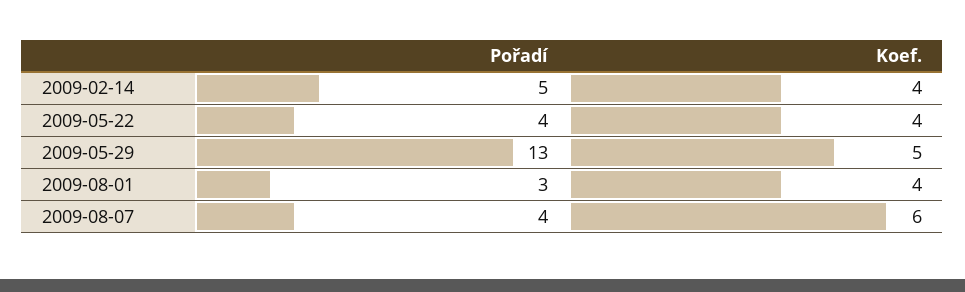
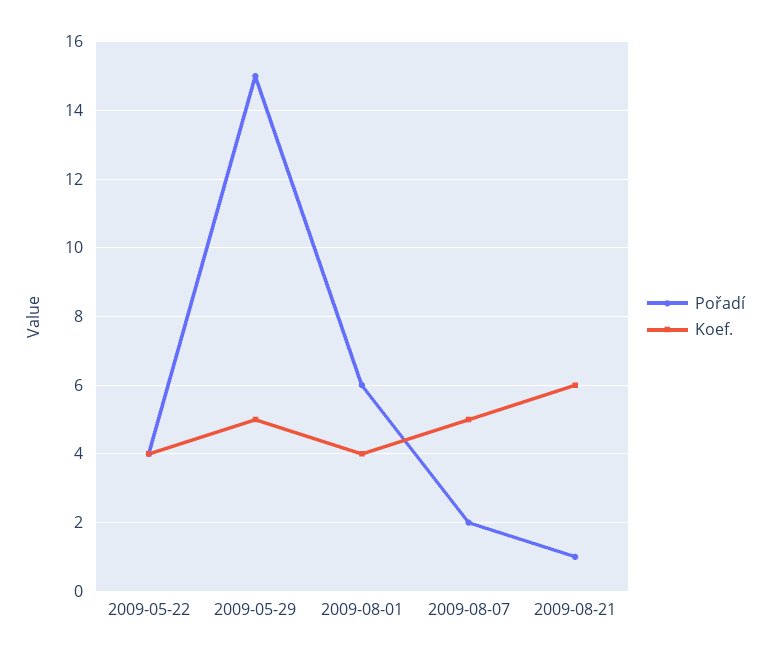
Pořadí, 2009-02-14: 5 -> none
Koef., 2009-02-14: 4 -> none
Pořadí, 2009-05-29: 13 -> 15
Pořadí, 2009-08-01: 3 -> 6
Pořadí, 2009-08-07: 4 -> 2
Koef., 2009-08-07: 6 -> 5
Pořadí, 2009-08-21: none -> 1
Koef., 2009-08-21: none -> 6

